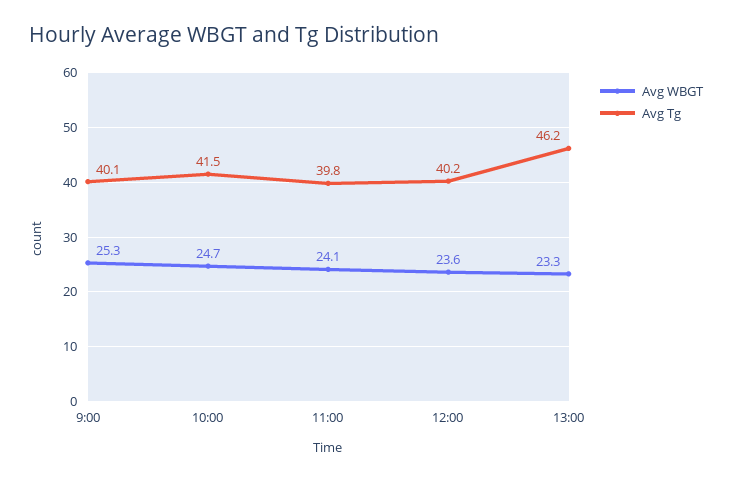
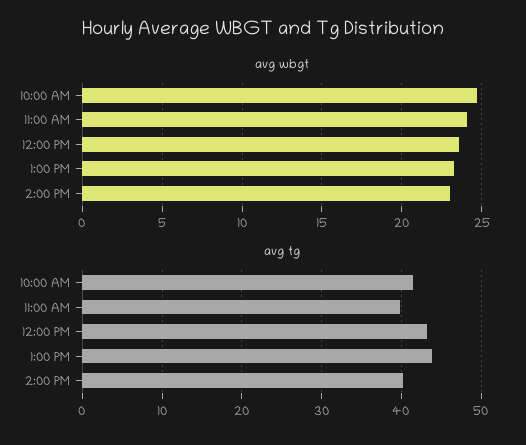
Avg WBGT, 9:00: 25.3 -> none
Avg Tg, 9:00: 40.1 -> none
Avg Tg, 12:00: 40.2 -> 43
Avg Tg, 13:00: 46.2 -> 44
Avg WBGT, 2:00 PM: none -> 23
Avg Tg, 2:00 PM: none -> 40

